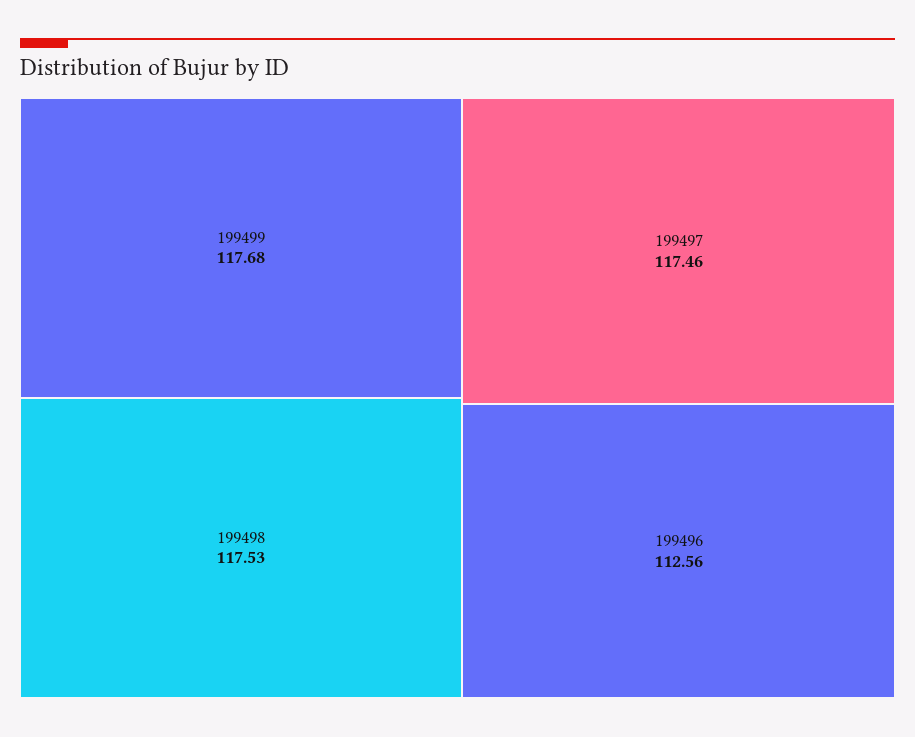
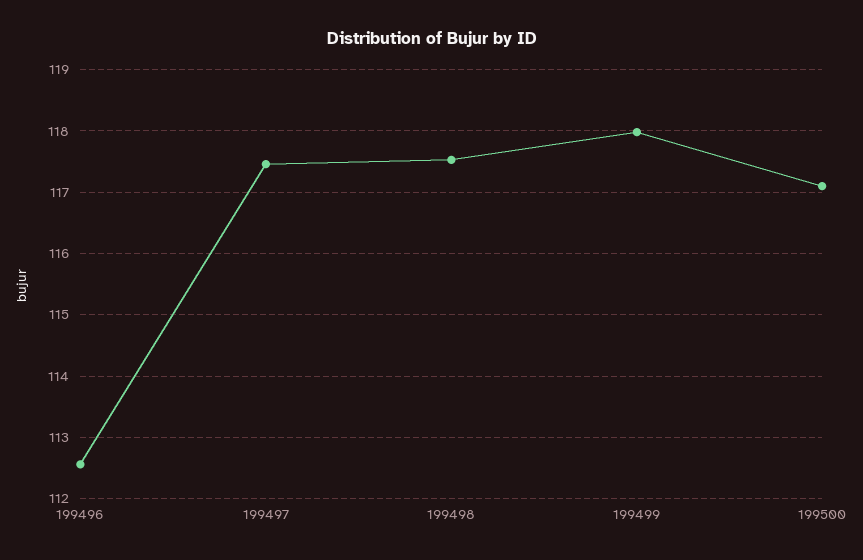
199499: 117.68 -> 118
199500: none -> 117.1

